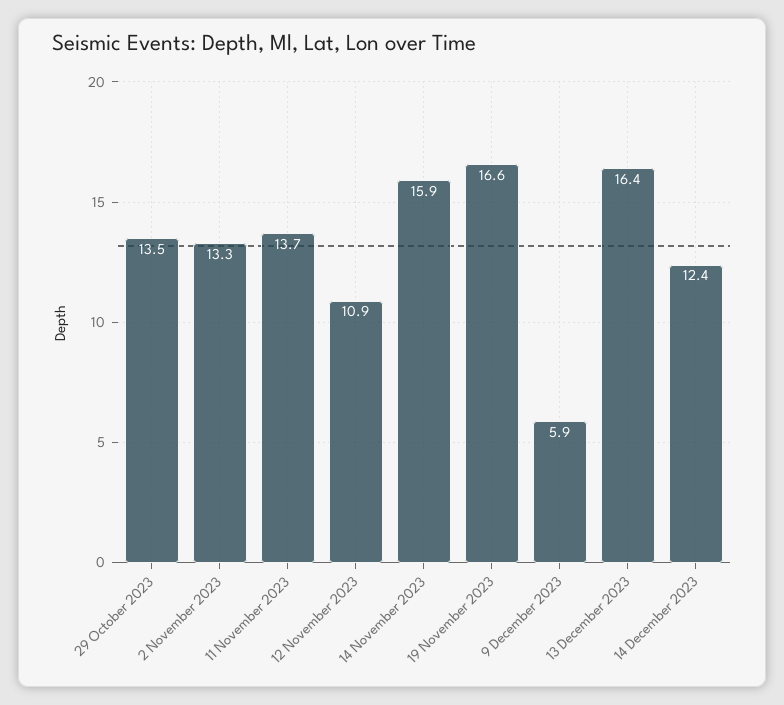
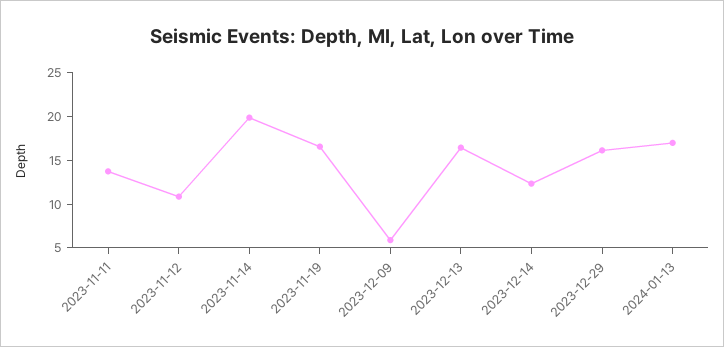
29 October 2023: 13.5 -> none
2 November 2023: 13.3 -> none
14 November 2023: 15.9 -> 20
2023-12-29: none -> 16
2024-01-13: none -> 17

